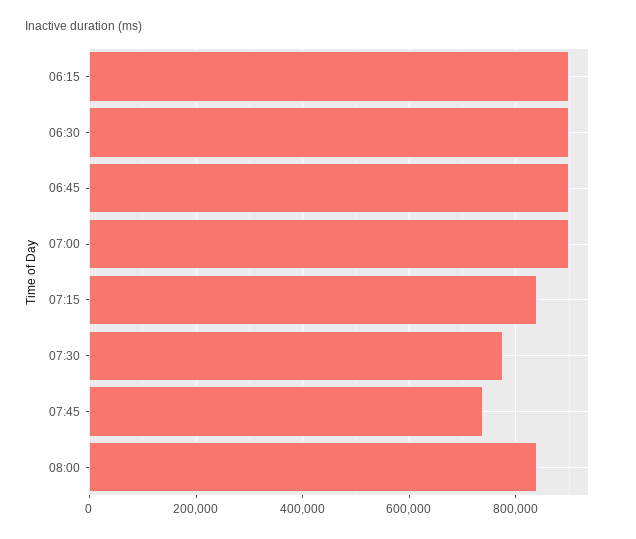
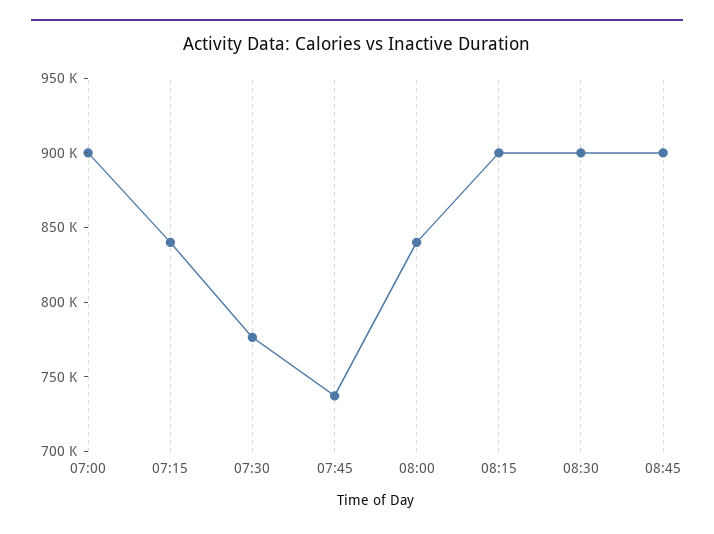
06:15: 900000 -> none
06:30: 900000 -> none
06:45: 900000 -> none
08:15: none -> 900000
08:30: none -> 900000
08:45: none -> 900000

